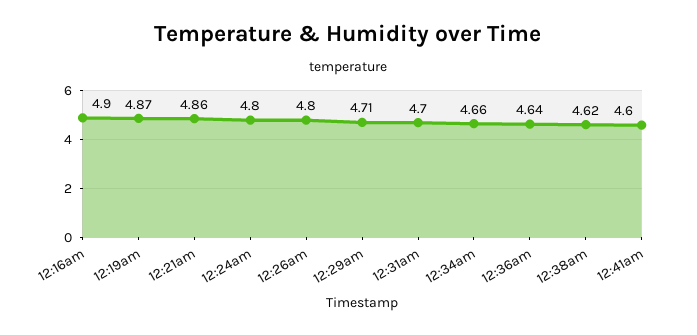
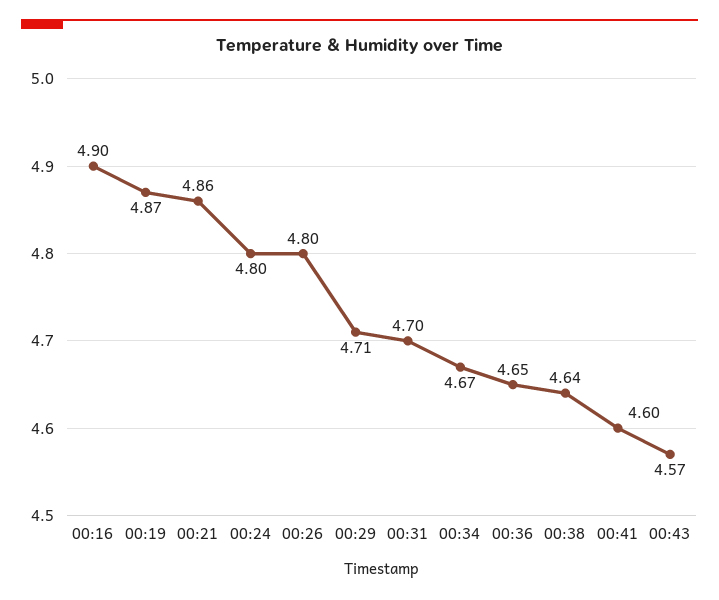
12:34am: 4.66 -> 4.67
12:36am: 4.64 -> 4.65
12:38am: 4.62 -> 4.64
00:43: none -> 4.57

